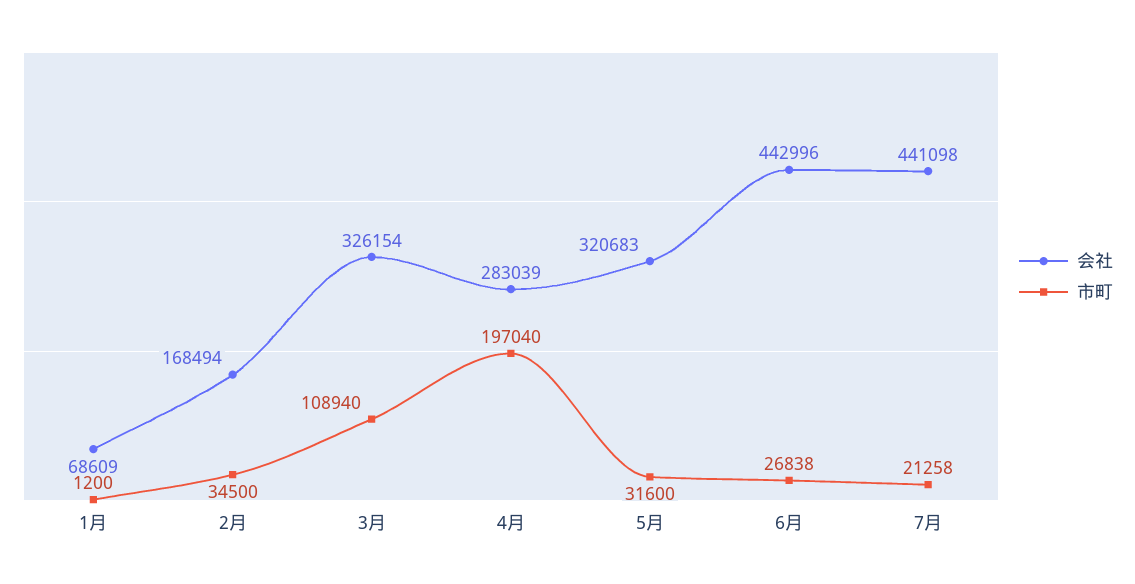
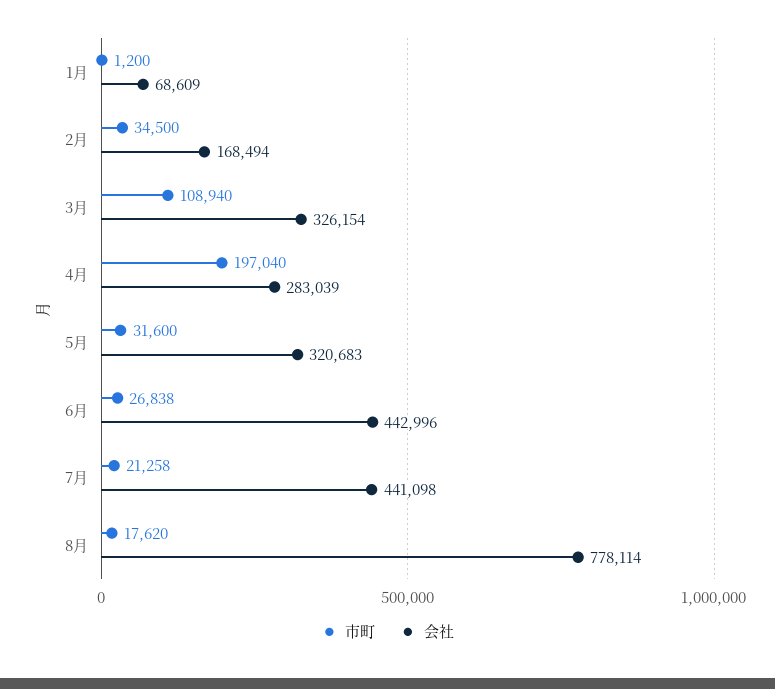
市町, 8月: none -> 17620
会社, 8月: none -> 778114

